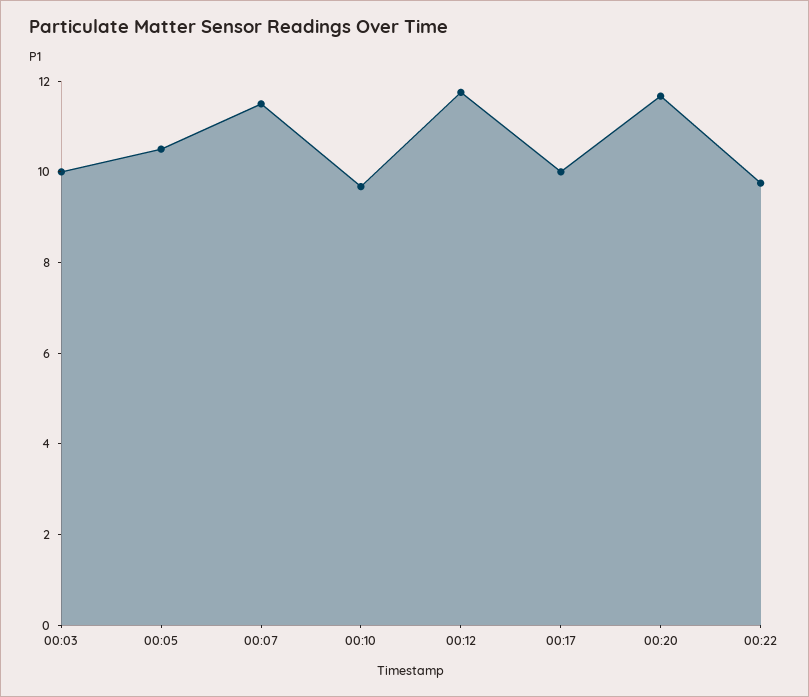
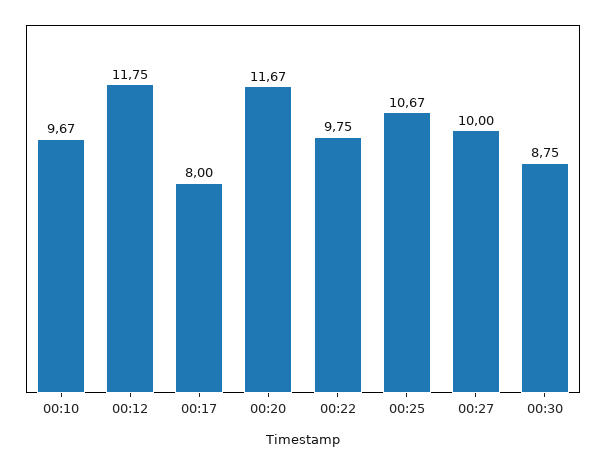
00:03: 10 -> none
00:05: 10.5 -> none
00:07: 11.5 -> none
00:17: 10 -> 8
00:25: none -> 10.67
00:27: none -> 10
00:30: none -> 8.75

